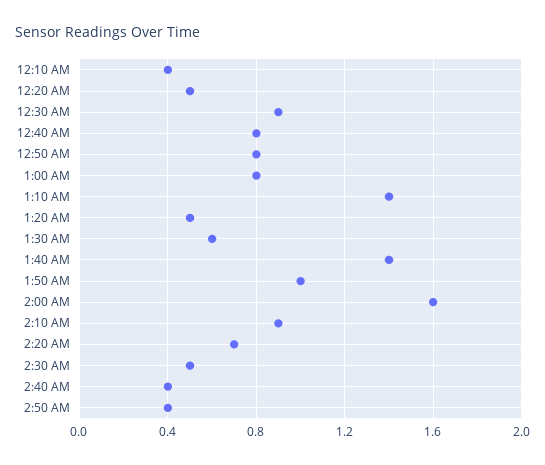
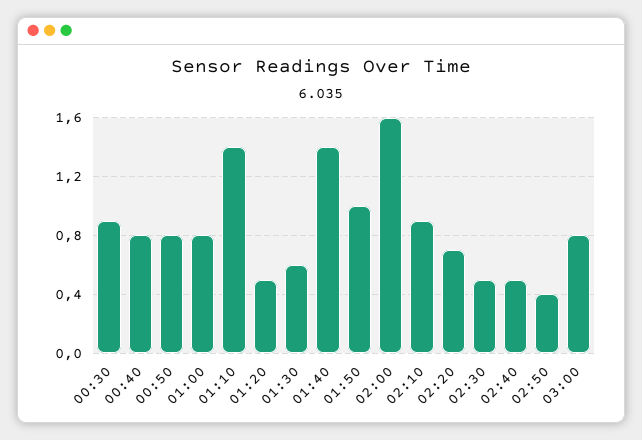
12:10 AM: 0.4 -> none
12:20 AM: 0.5 -> none
2:40 AM: 0.4 -> 0.5
03:00: none -> 0.8

